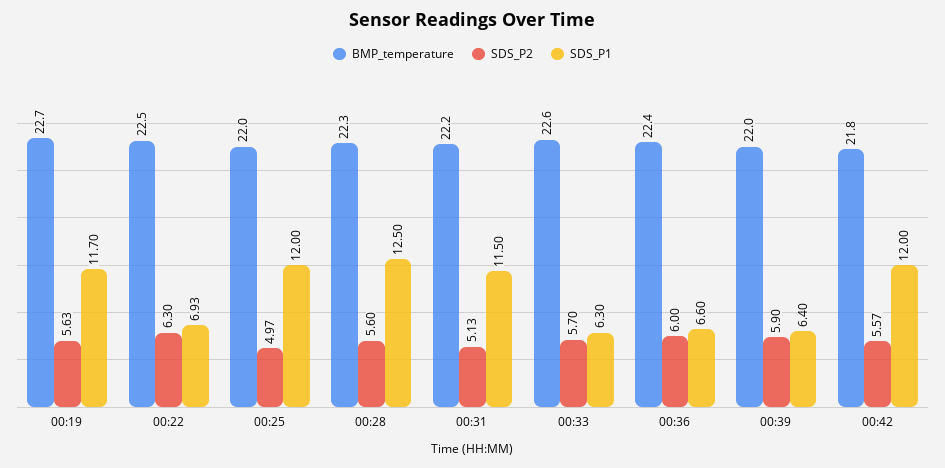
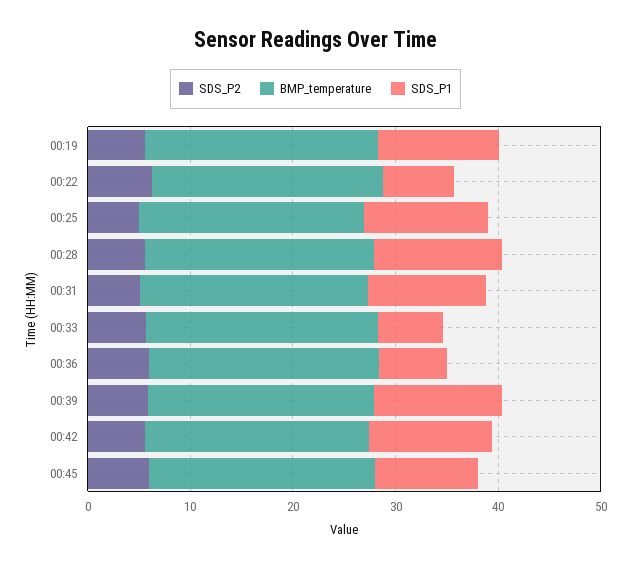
SDS_P1, 00:39: 6.4 -> 12
SDS_P2, 00:45: none -> 6
BMP_temperature, 00:45: none -> 22
SDS_P1, 00:45: none -> 10

